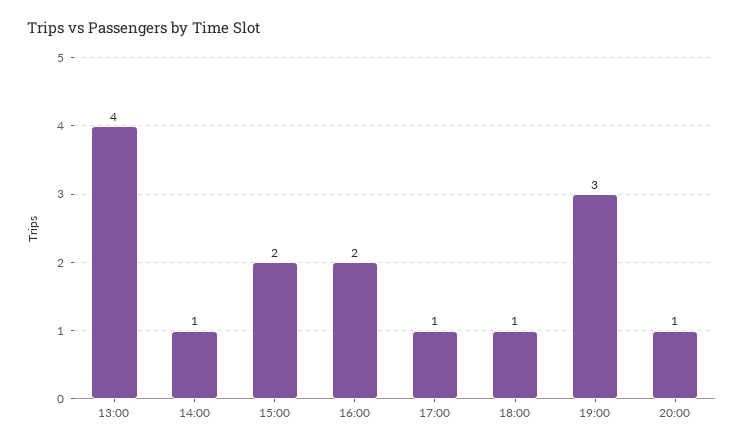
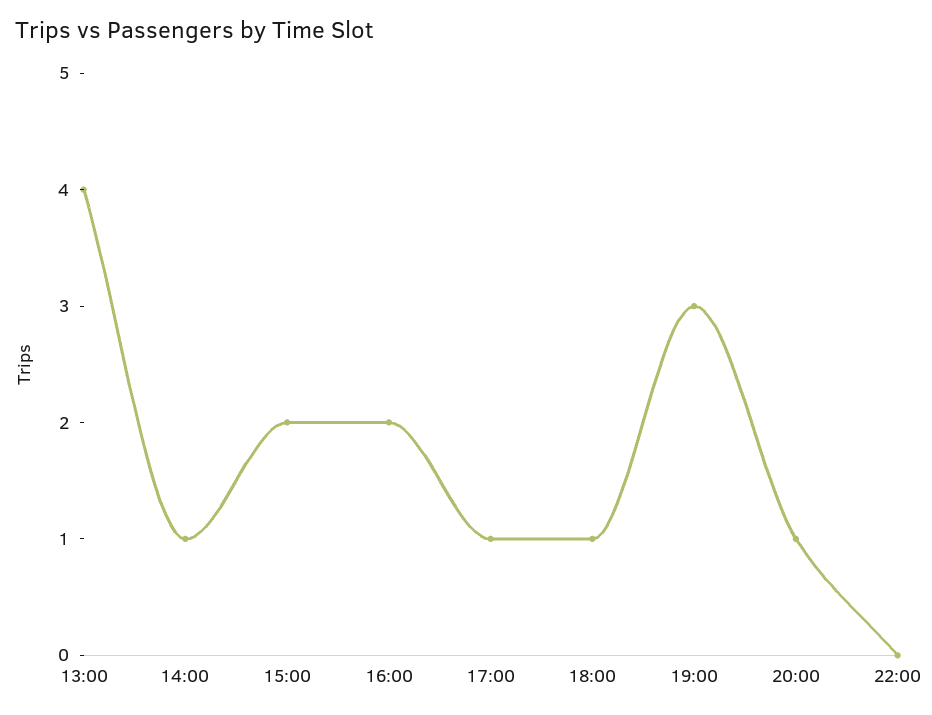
22:00: none -> 0

